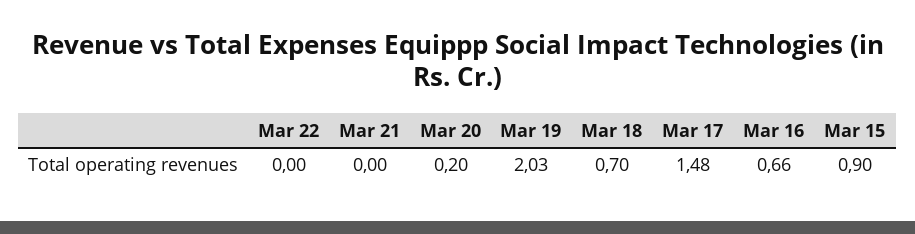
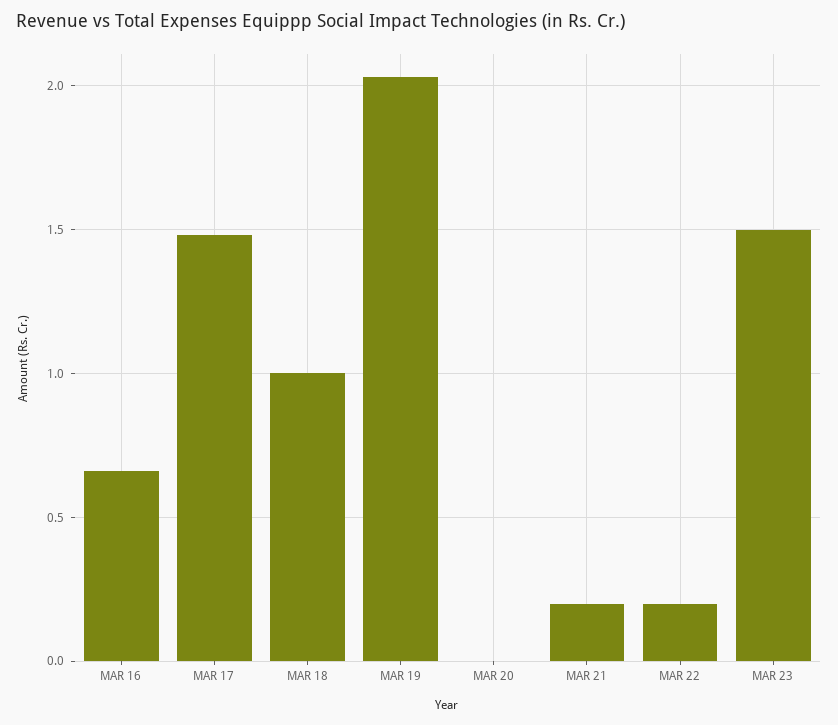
Mar 22: 0 -> 0.2
Mar 21: 0 -> 0.2
Mar 20: 0.2 -> 0
Mar 18: 0.7 -> 1
Mar 15: 0.9 -> none
MAR 23: none -> 1.5

